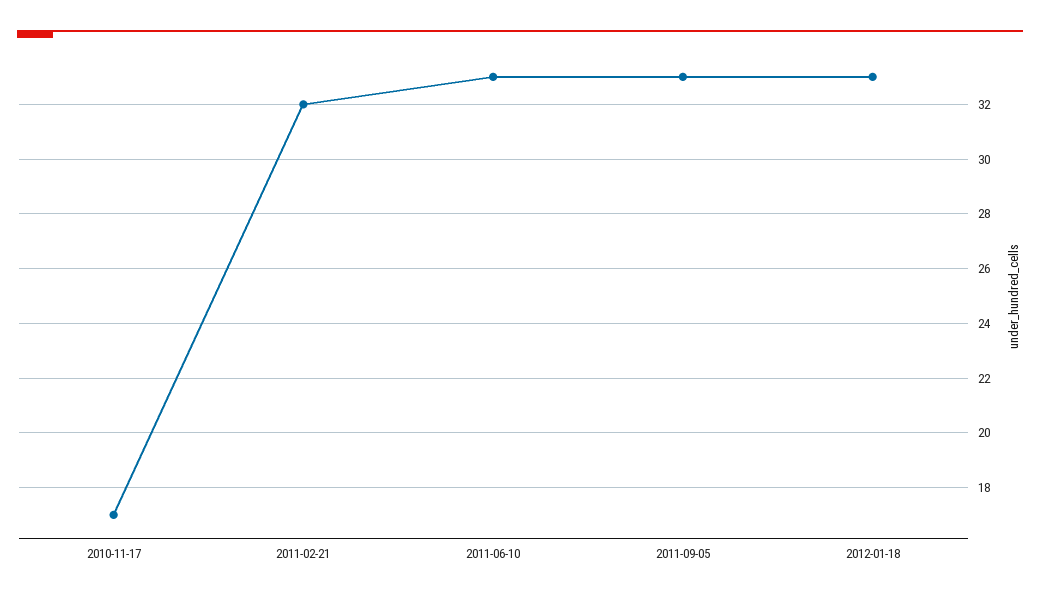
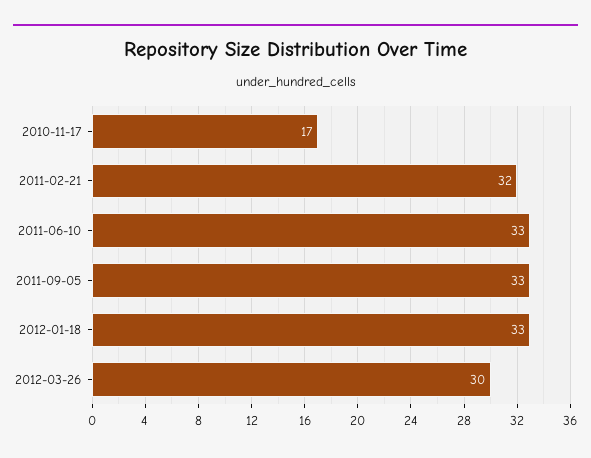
2012-03-26: none -> 30

